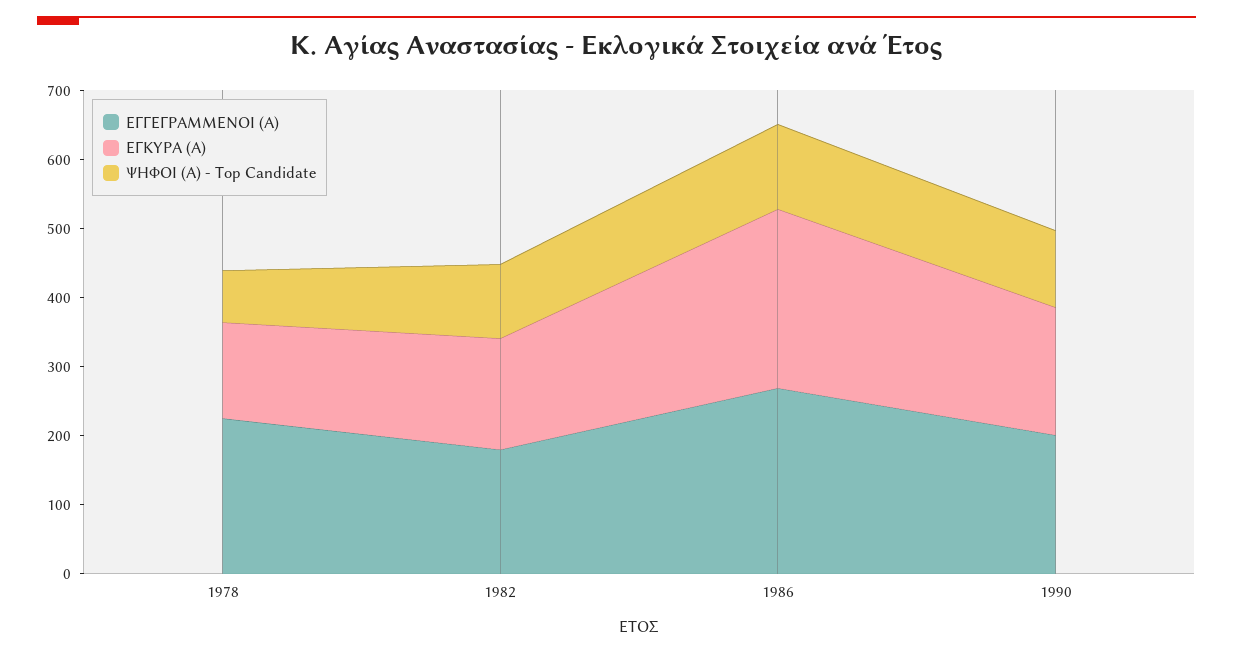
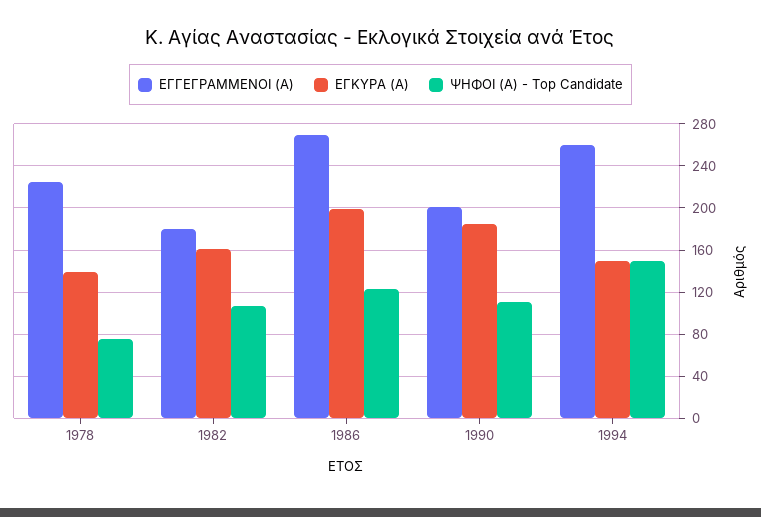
ΕΓΚΥΡΑ (Α), 1986: 260 -> 200
ΕΓΓΕΓΡΑΜΜΕΝΟΙ (Α), 1994: none -> 260
ΕΓΚΥΡΑ (Α), 1994: none -> 150
ΨΗΦΟΙ (Α) - Top Candidate, 1994: none -> 150

